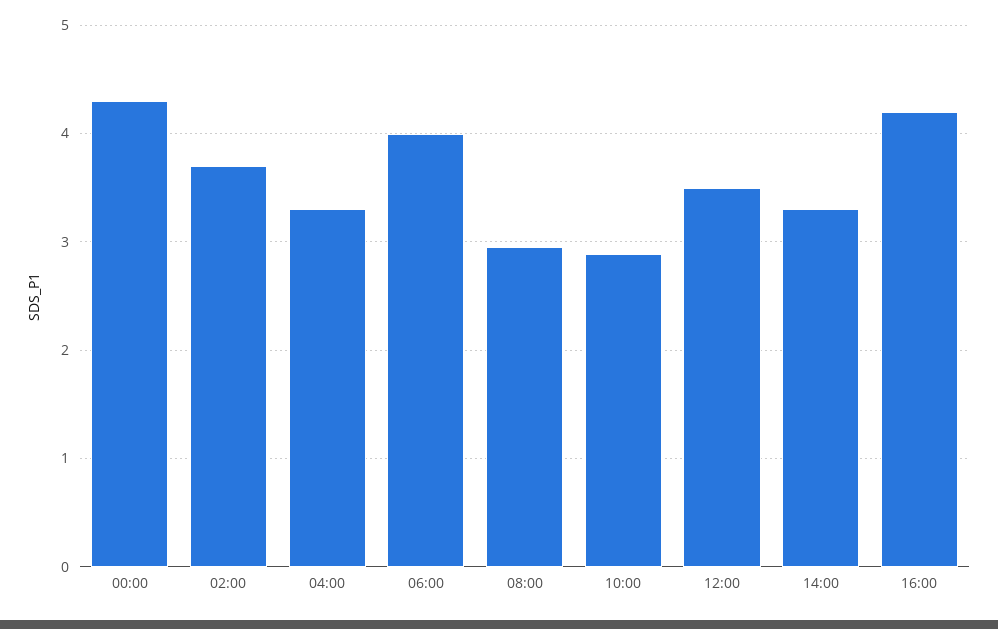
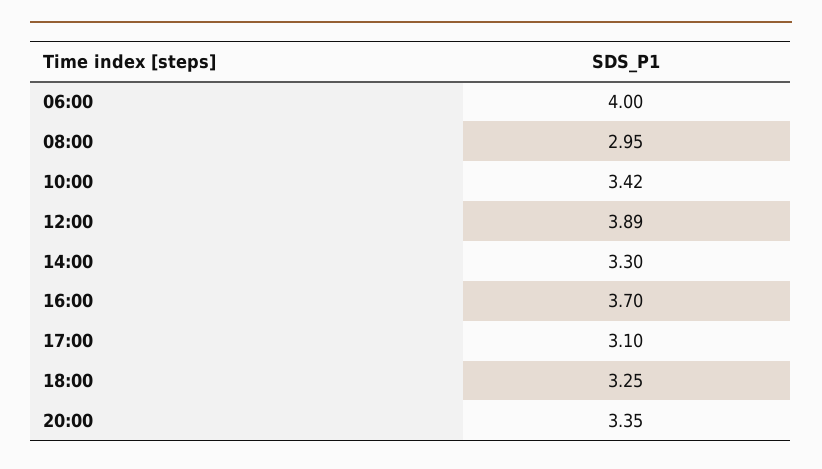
00:00: 4.3 -> none
02:00: 3.7 -> none
04:00: 3.3 -> none
10:00: 2.9 -> 3.42
12:00: 3.5 -> 3.89
16:00: 4.2 -> 3.7
17:00: none -> 3.1
18:00: none -> 3.25
20:00: none -> 3.35

